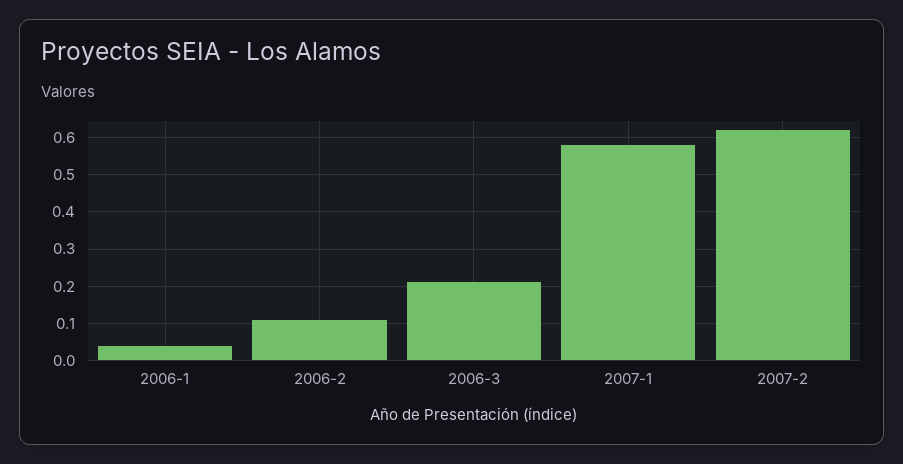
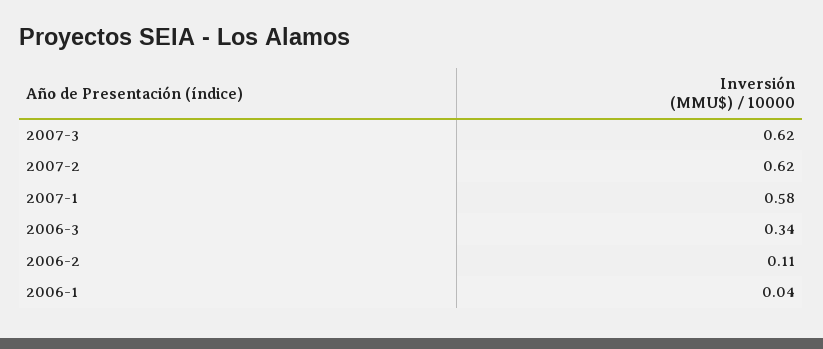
2006-3: 0.2 -> 0.34
2007-3: none -> 0.62

